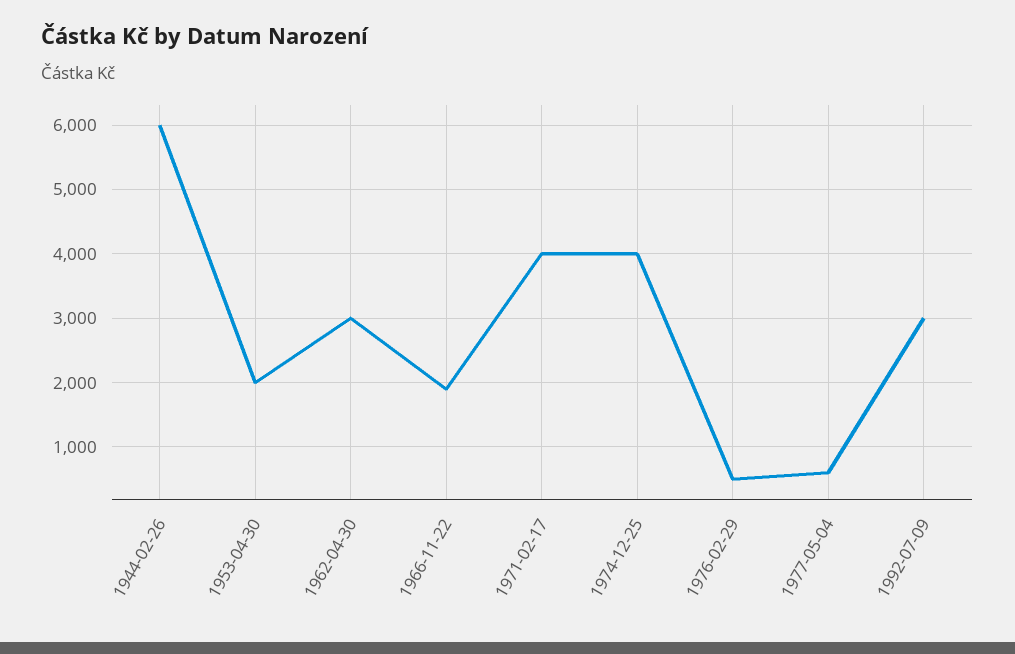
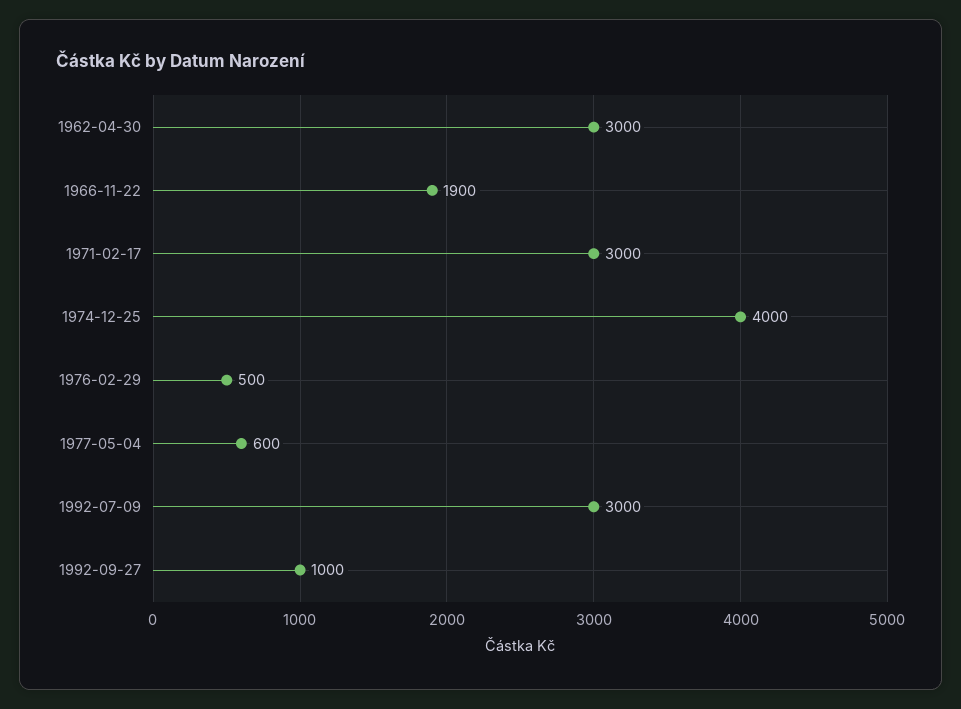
1944-02-26: 6000 -> none
1953-04-30: 2000 -> none
1971-02-17: 4000 -> 3000
1992-09-27: none -> 1000

